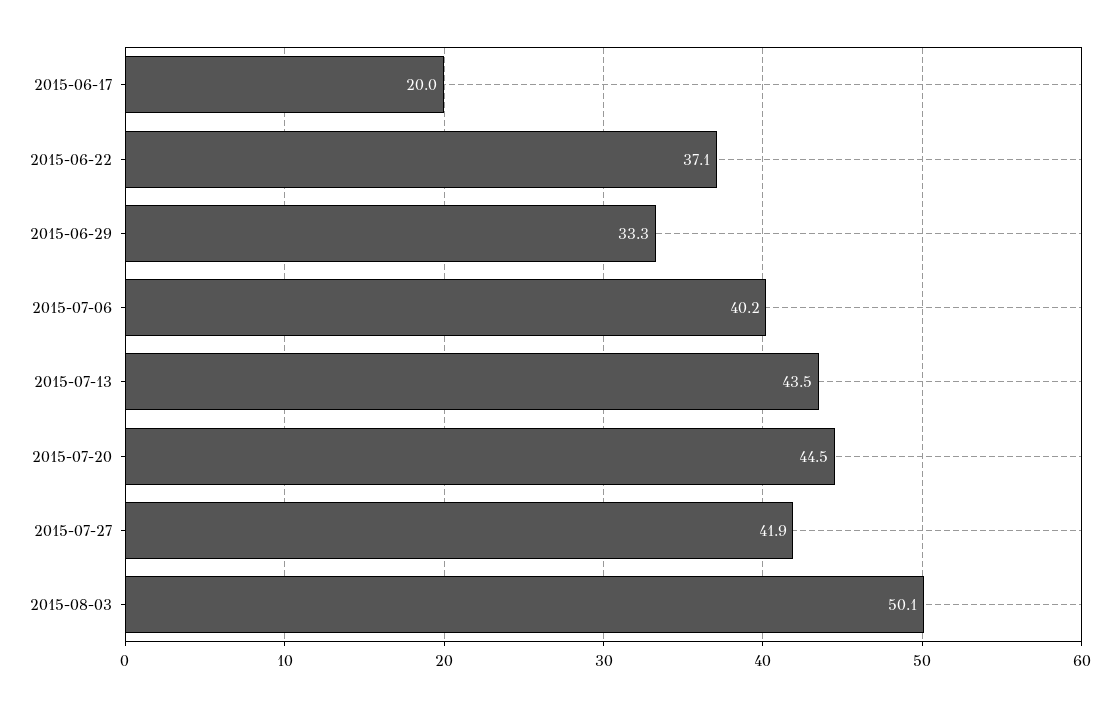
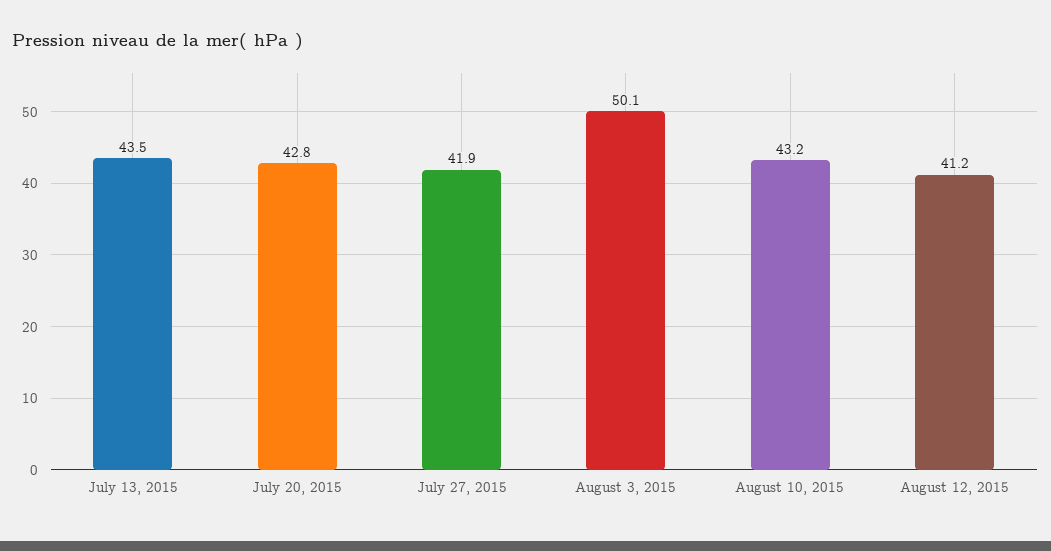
2015-06-17: 20 -> none
2015-06-22: 37.1 -> none
2015-06-29: 33.3 -> none
2015-07-06: 40.2 -> none
2015-07-20: 44.5 -> 42.8
August 10, 2015: none -> 43.2
August 12, 2015: none -> 41.2

